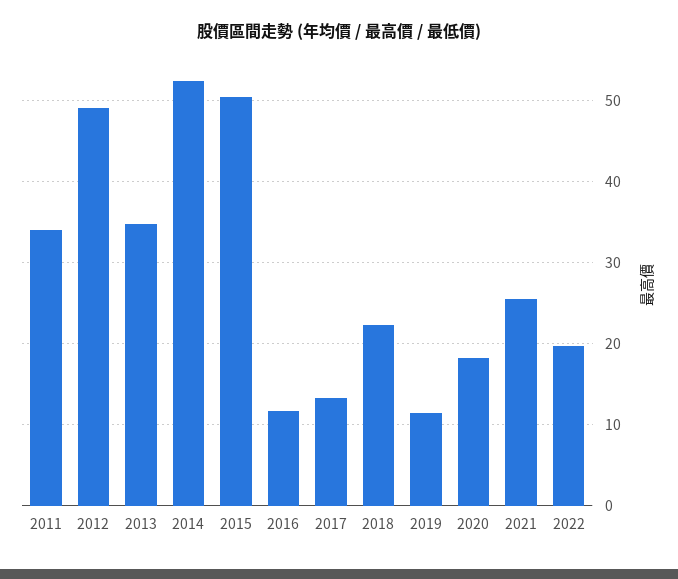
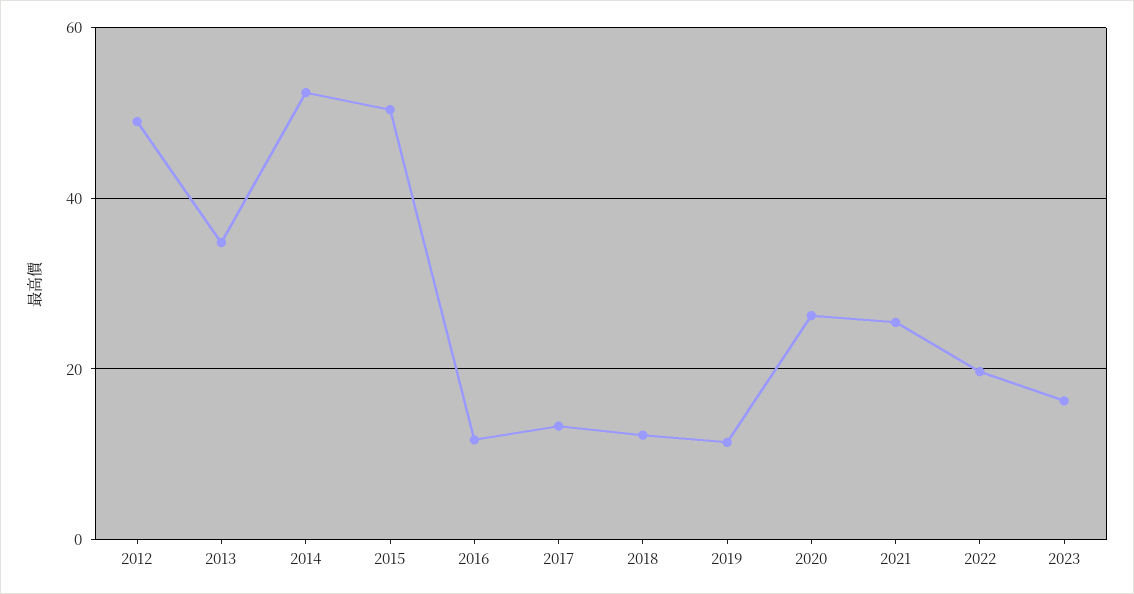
2011: 34 -> none
2018: 22 -> 12
2020: 18 -> 26
2023: none -> 16

